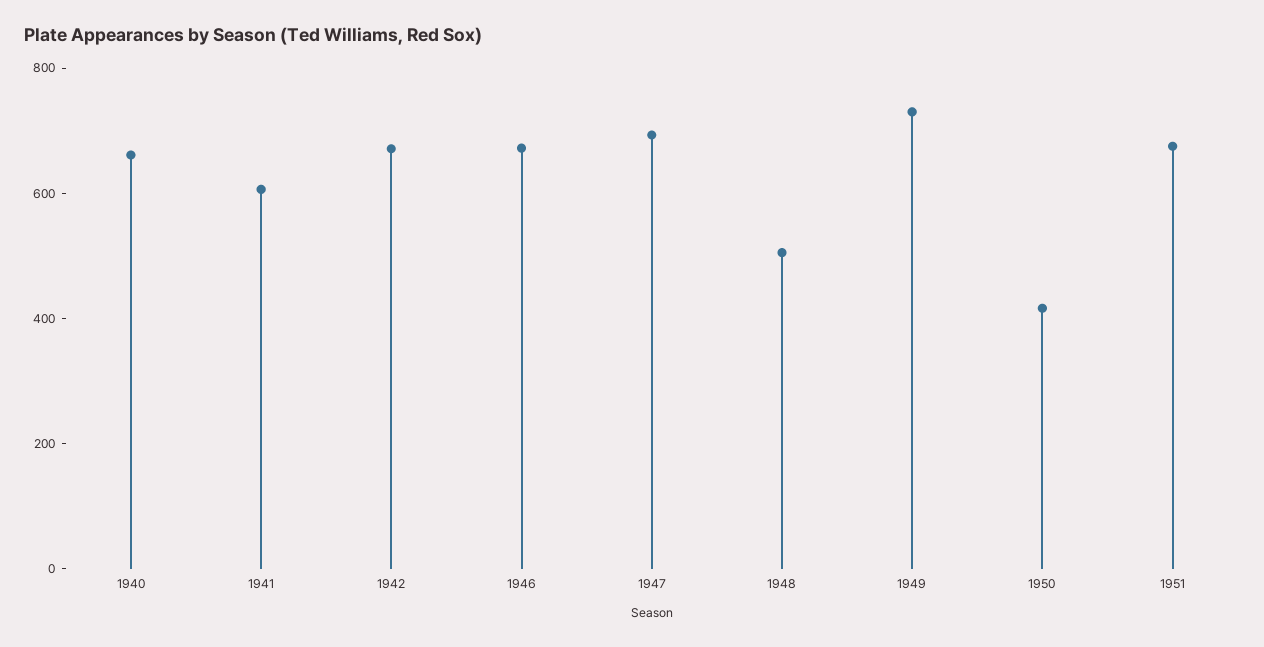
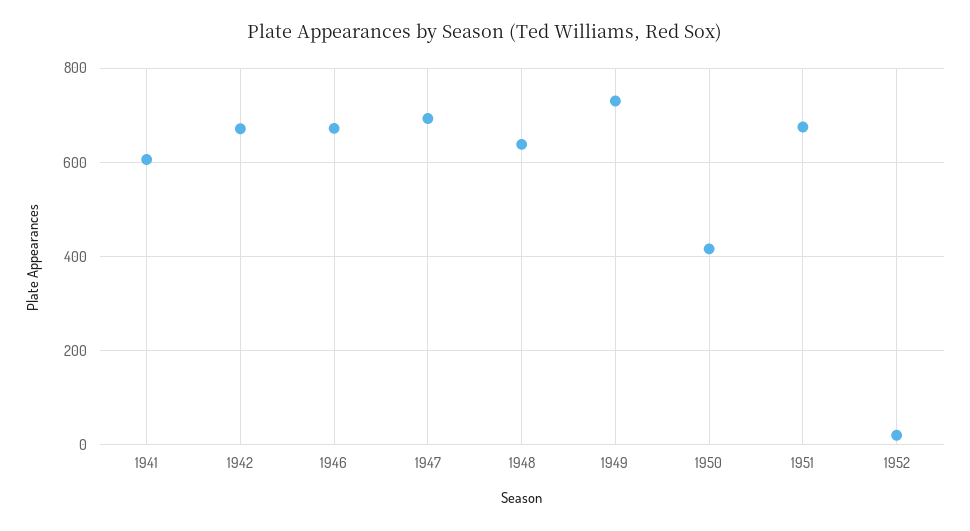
1940: 650 -> none
1948: 500 -> 640
1952: none -> 20

